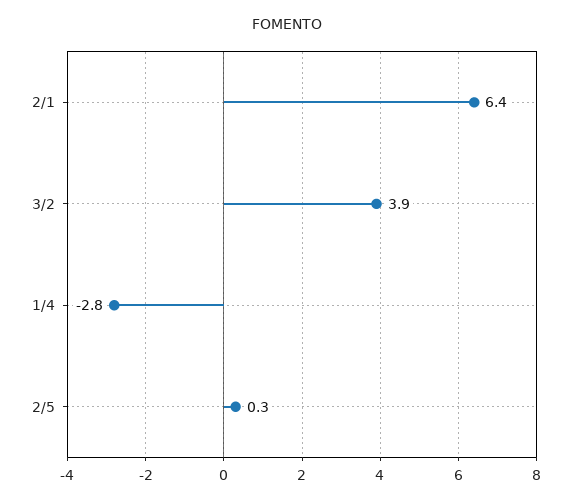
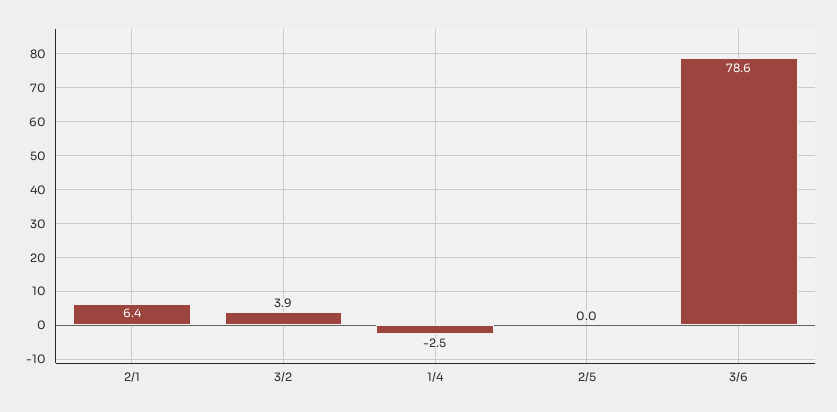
1/4: -2.8 -> -2.5
2/5: 0.3 -> 0
3/6: none -> 78.6

